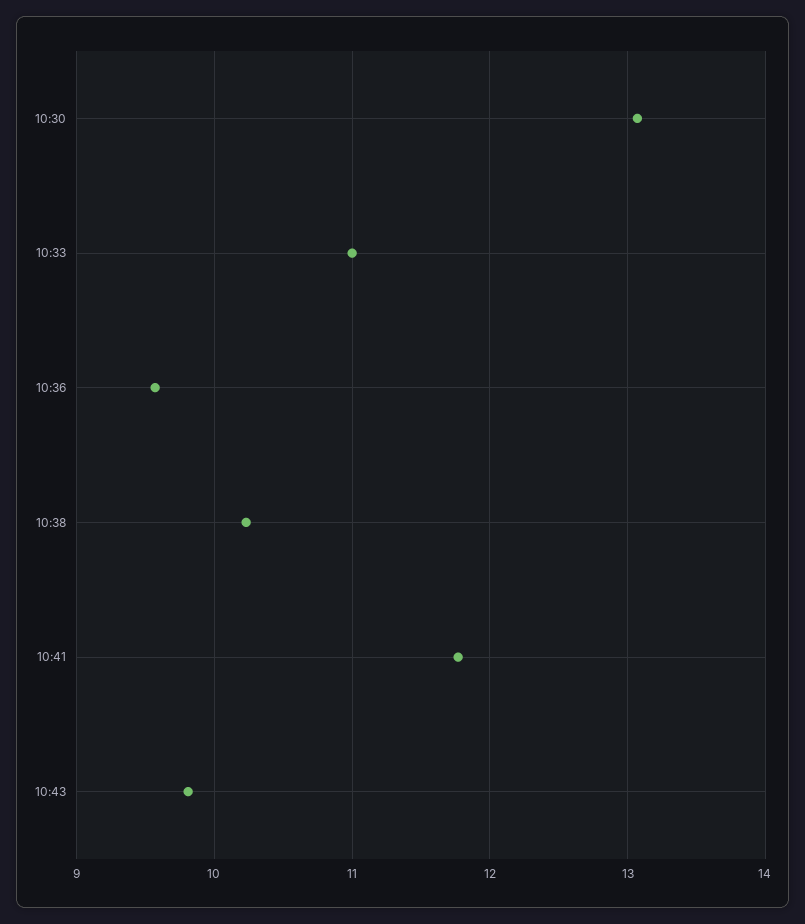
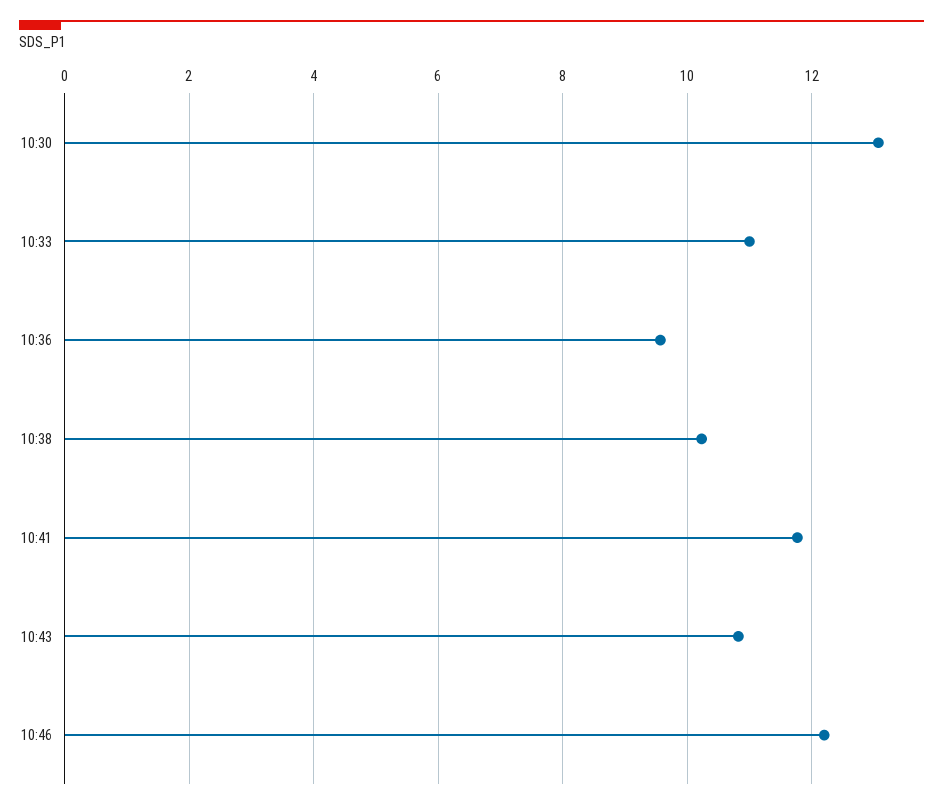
10:43: 9.8 -> 10.8
10:46: none -> 12.2

